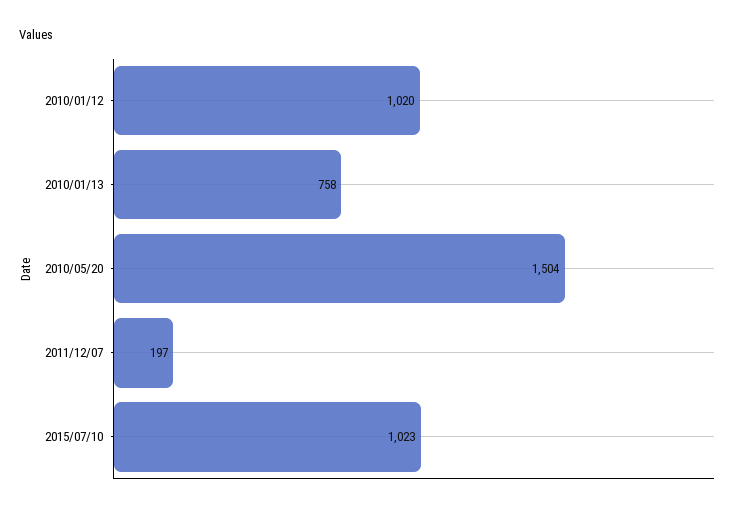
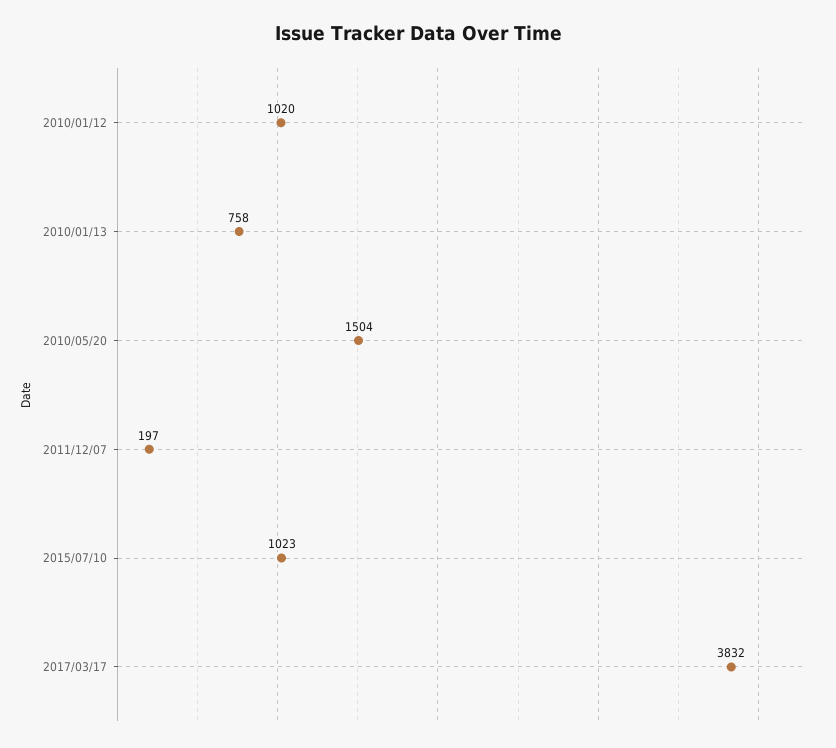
2017/03/17: none -> 3832

